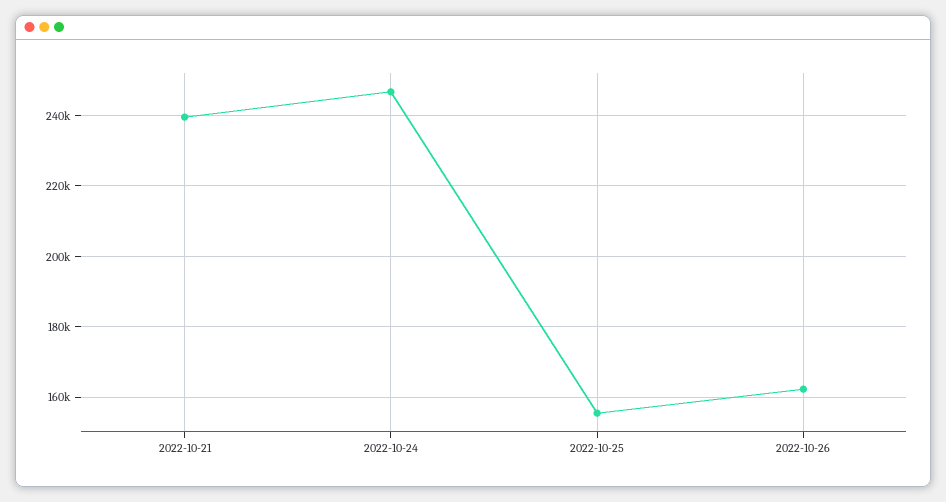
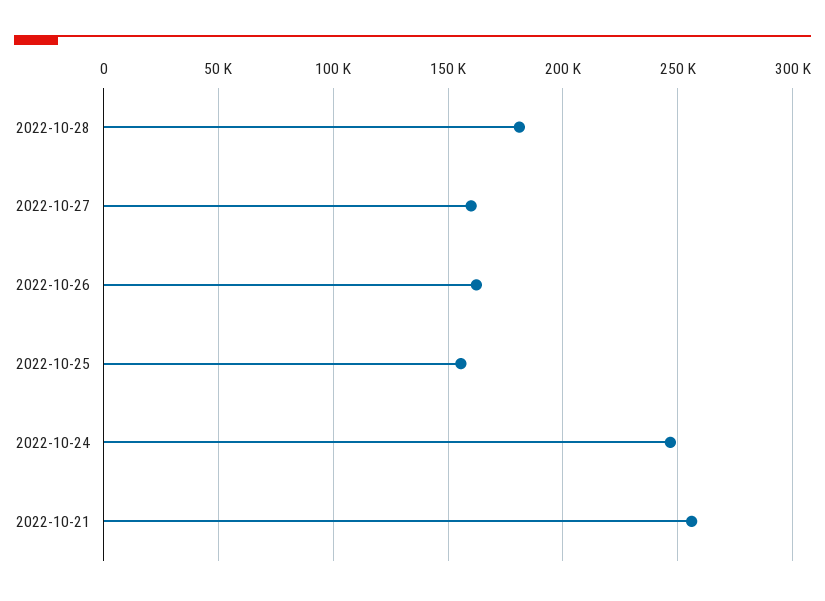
2022-10-21: 240000 -> 255000
2022-10-28: none -> 180000
2022-10-27: none -> 160000

